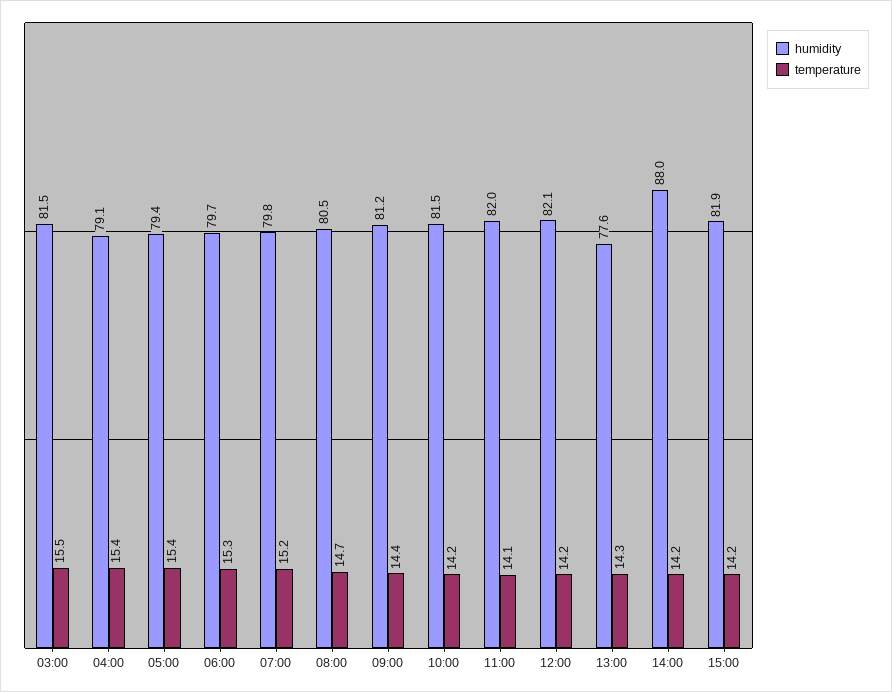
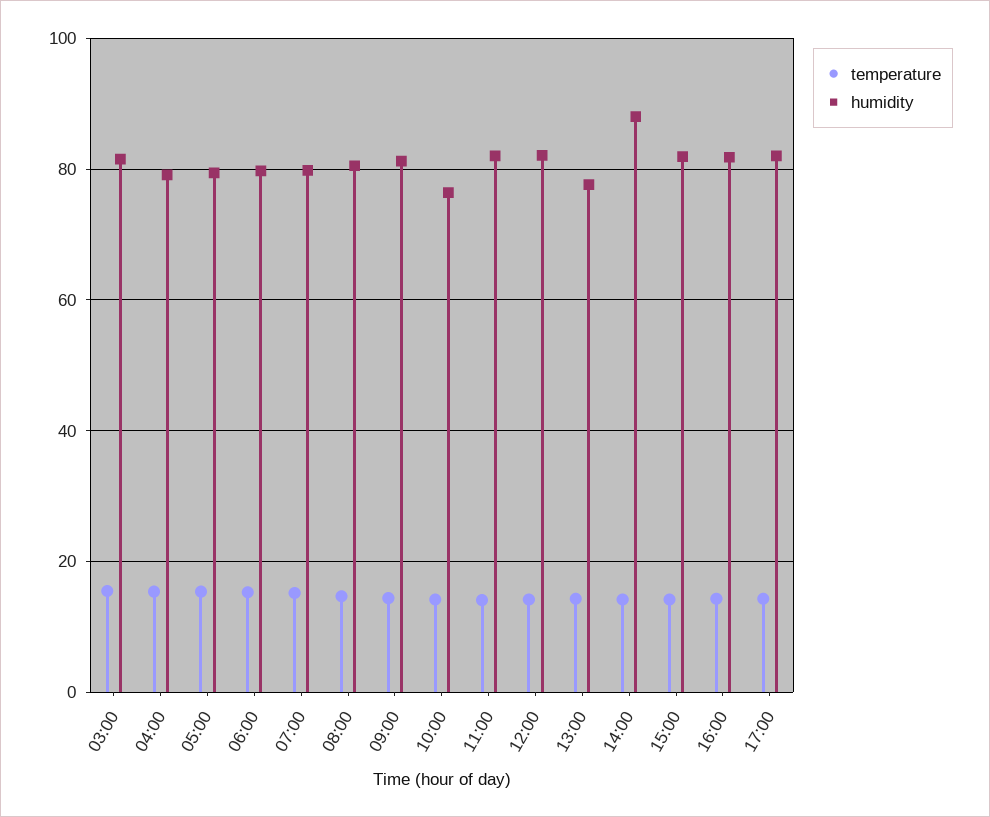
humidity, 10:00: 81.5 -> 76
temperature, 16:00: none -> 14
humidity, 16:00: none -> 82
temperature, 17:00: none -> 14
humidity, 17:00: none -> 82

